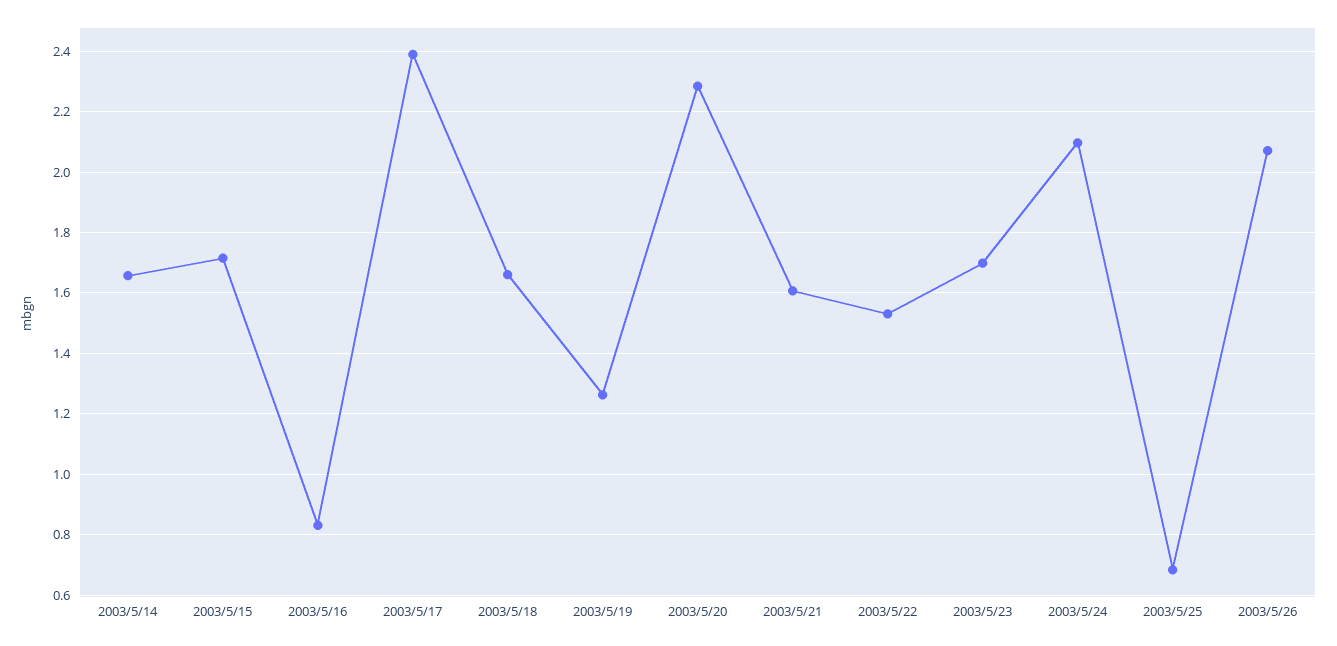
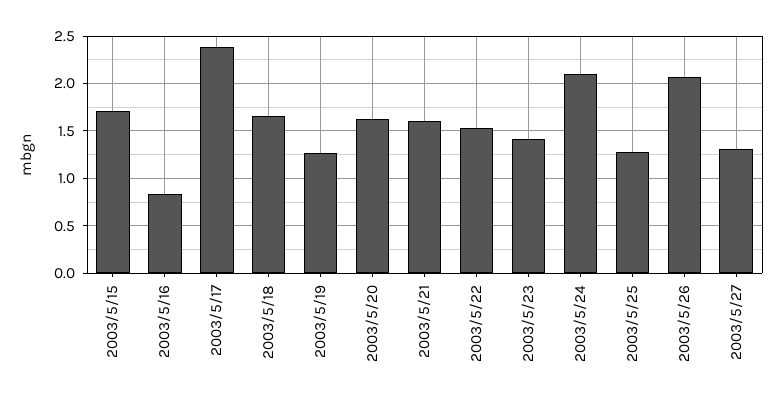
2003/5/14: 1.66 -> none
2003/5/20: 2.28 -> 1.6
2003/5/23: 1.7 -> 1.4
2003/5/25: 0.68 -> 1.3
2003/5/27: none -> 1.3

